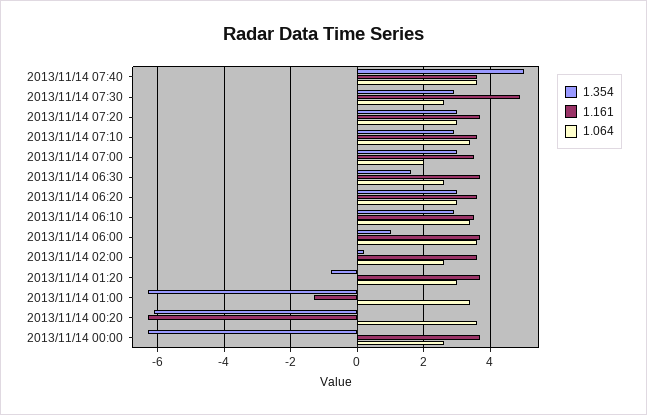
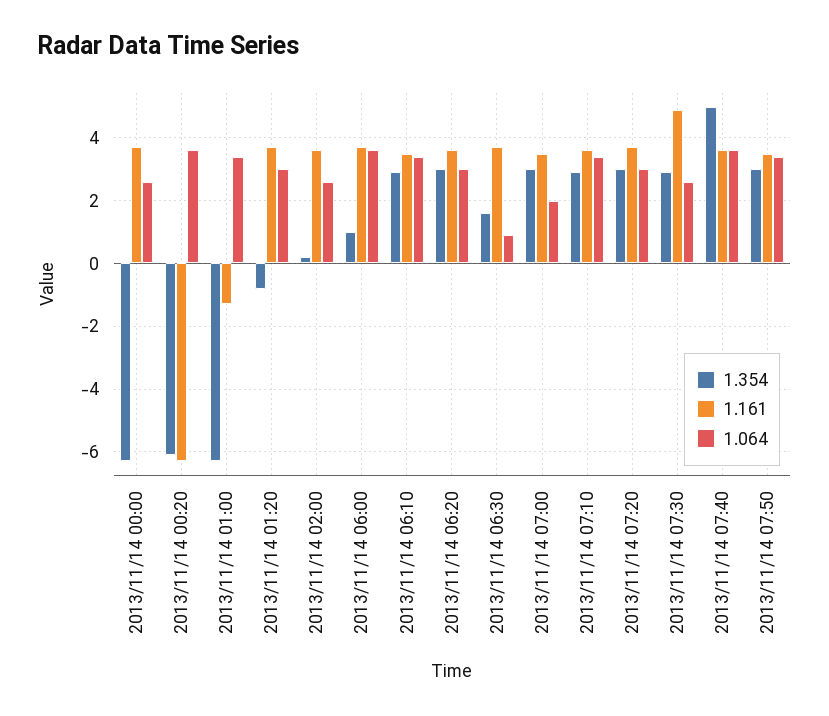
1.064, 2013/11/14 06:30: 2.5 -> 1
1.354, 2013/11/14 07:50: none -> 3
1.161, 2013/11/14 07:50: none -> 3.5
1.064, 2013/11/14 07:50: none -> 3.5

